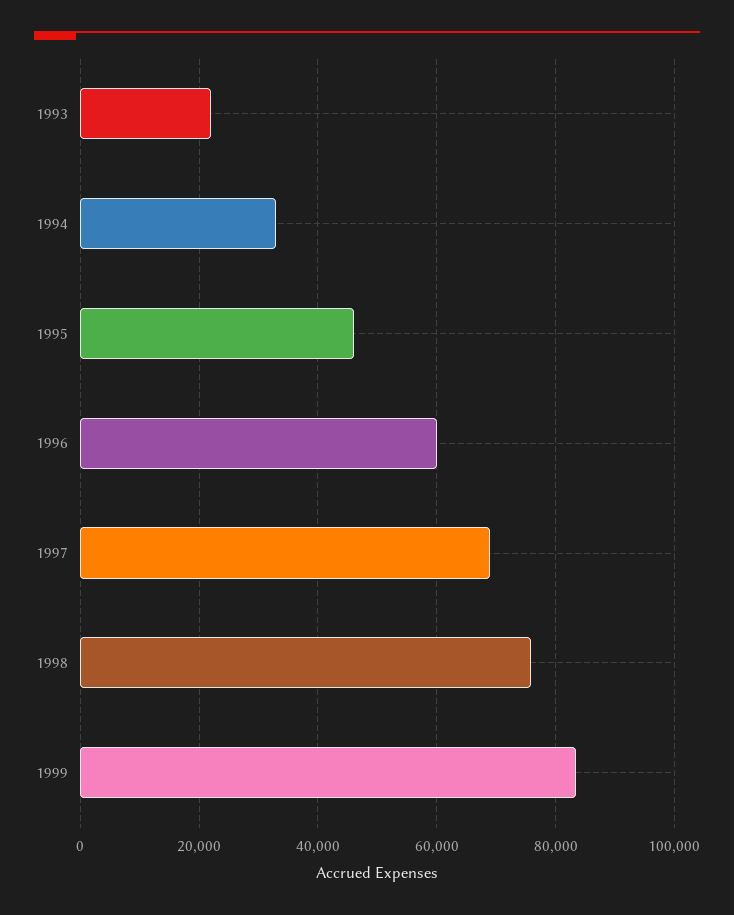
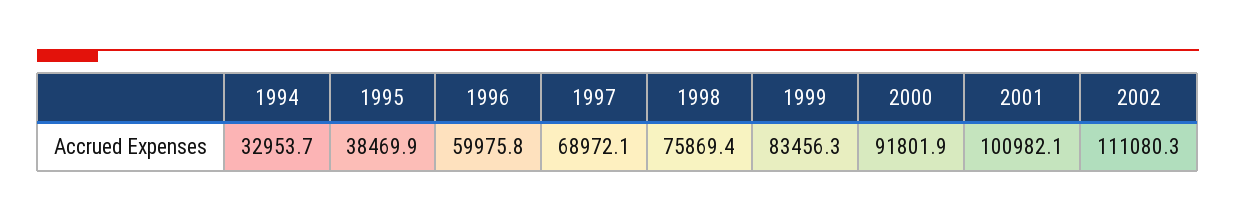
1993: 22000 -> none
1995: 46000 -> 38469.9
2000: none -> 91801.9
2001: none -> 100982.1
2002: none -> 111080.3

